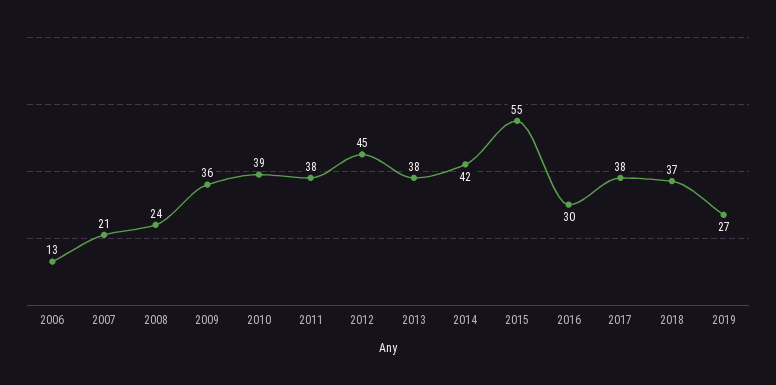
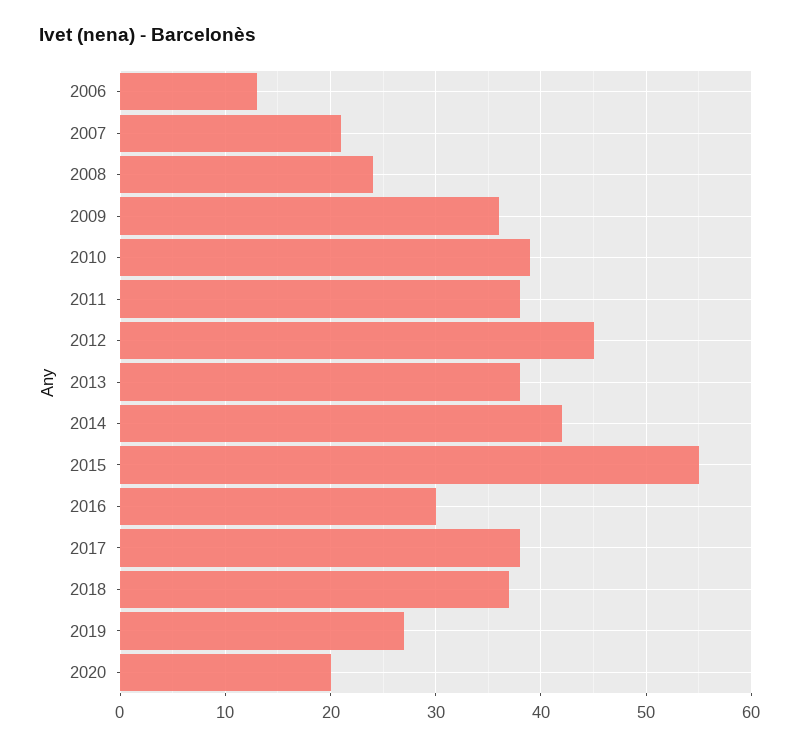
2020: none -> 20

